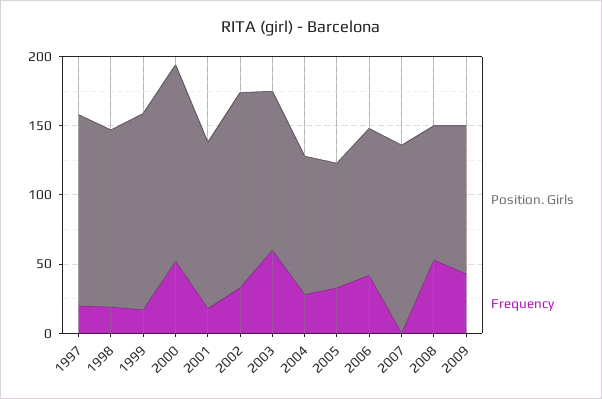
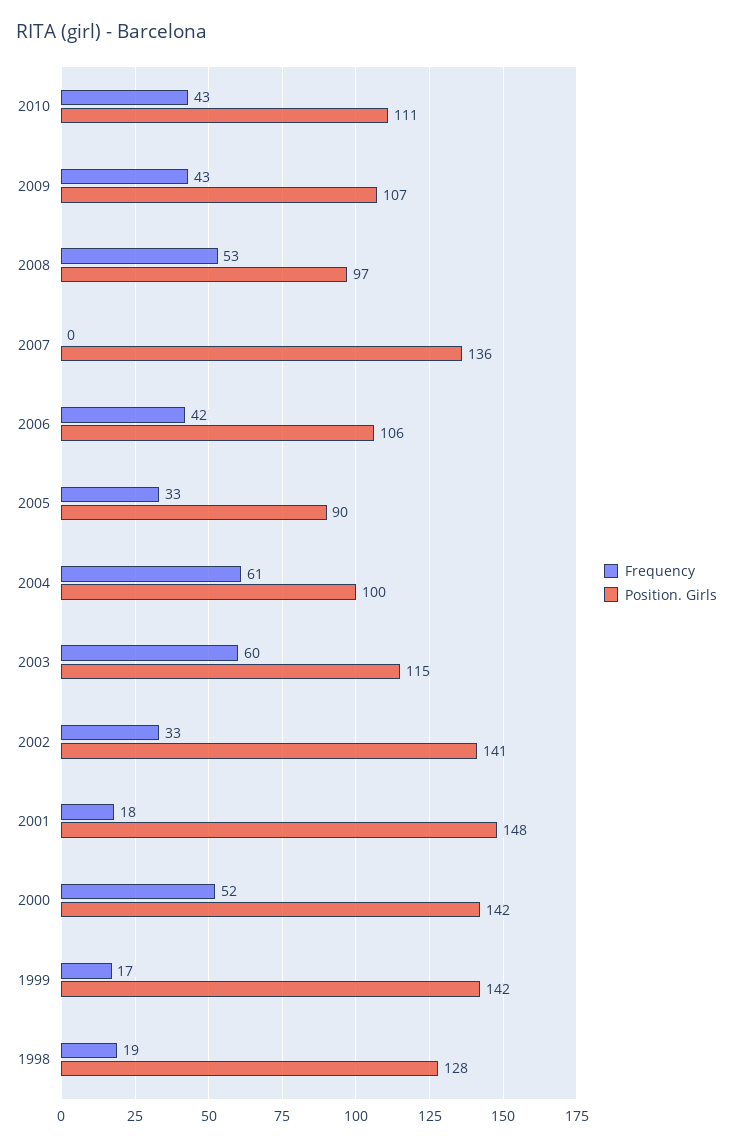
Position. Girls, 1997: 140 -> none
Frequency, 1997: 20 -> none
Position. Girls, 2001: 120 -> 148
Frequency, 2004: 30 -> 61
Frequency, 2010: none -> 43
Position. Girls, 2010: none -> 111

